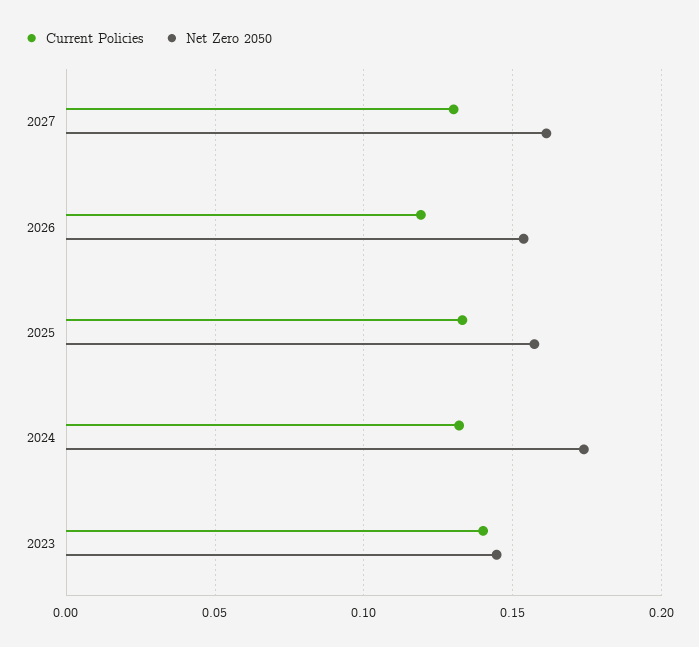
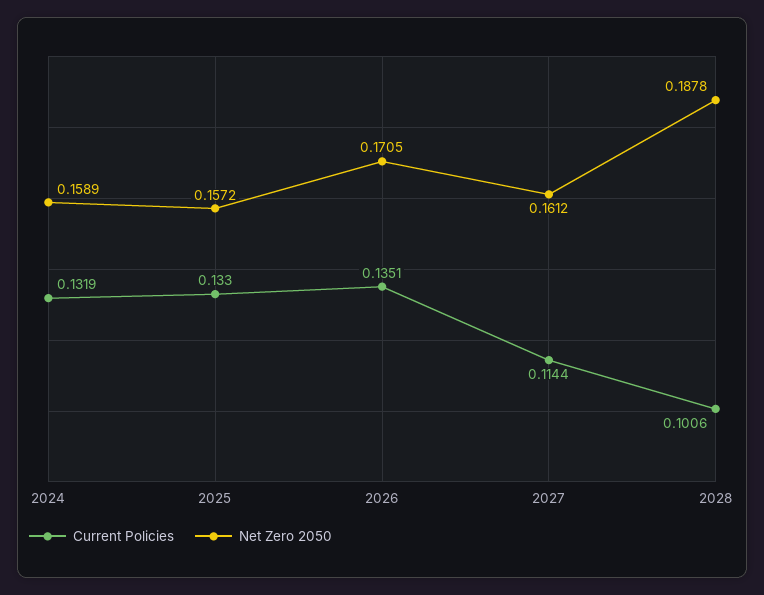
Current Policies, 2027: 0.13 -> 0.1144
Current Policies, 2026: 0.12 -> 0.1351
Net Zero 2050, 2026: 0.155 -> 0.1705
Net Zero 2050, 2024: 0.175 -> 0.1589
Current Policies, 2023: 0.14 -> none
Net Zero 2050, 2023: 0.145 -> none
Current Policies, 2028: none -> 0.1006
Net Zero 2050, 2028: none -> 0.1878

